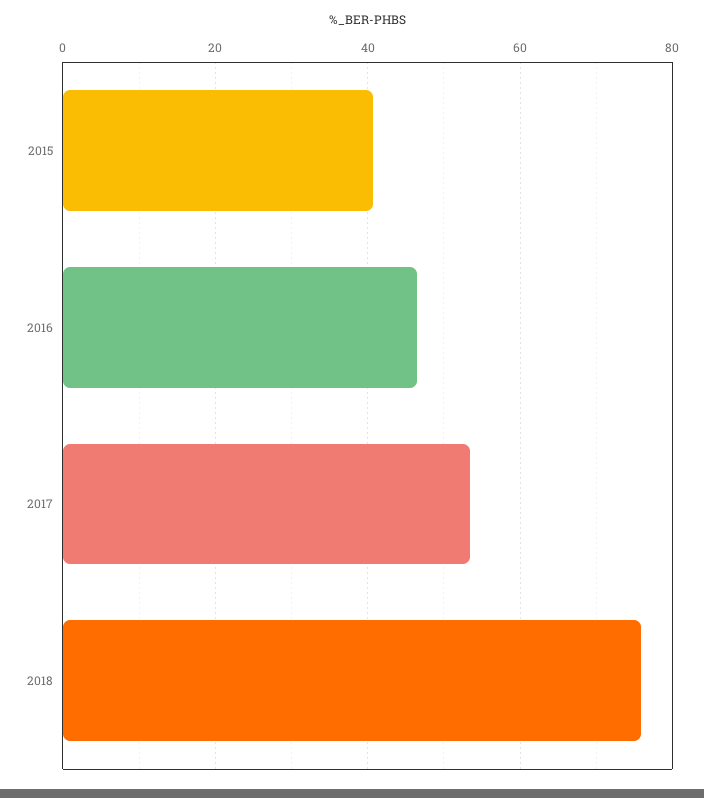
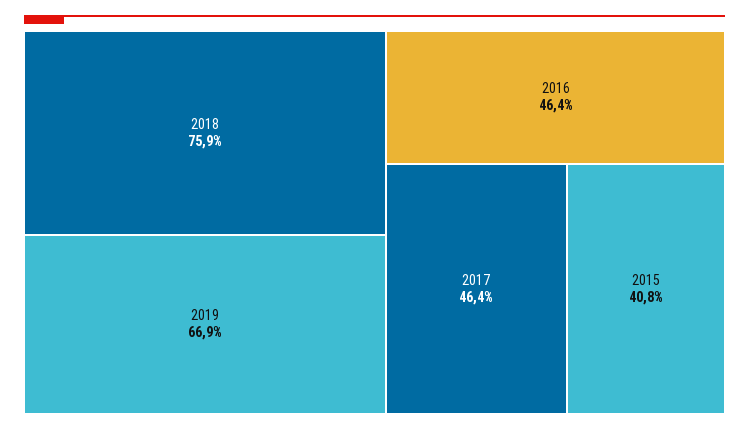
2017: 54 -> 46.4
2019: none -> 66.9

